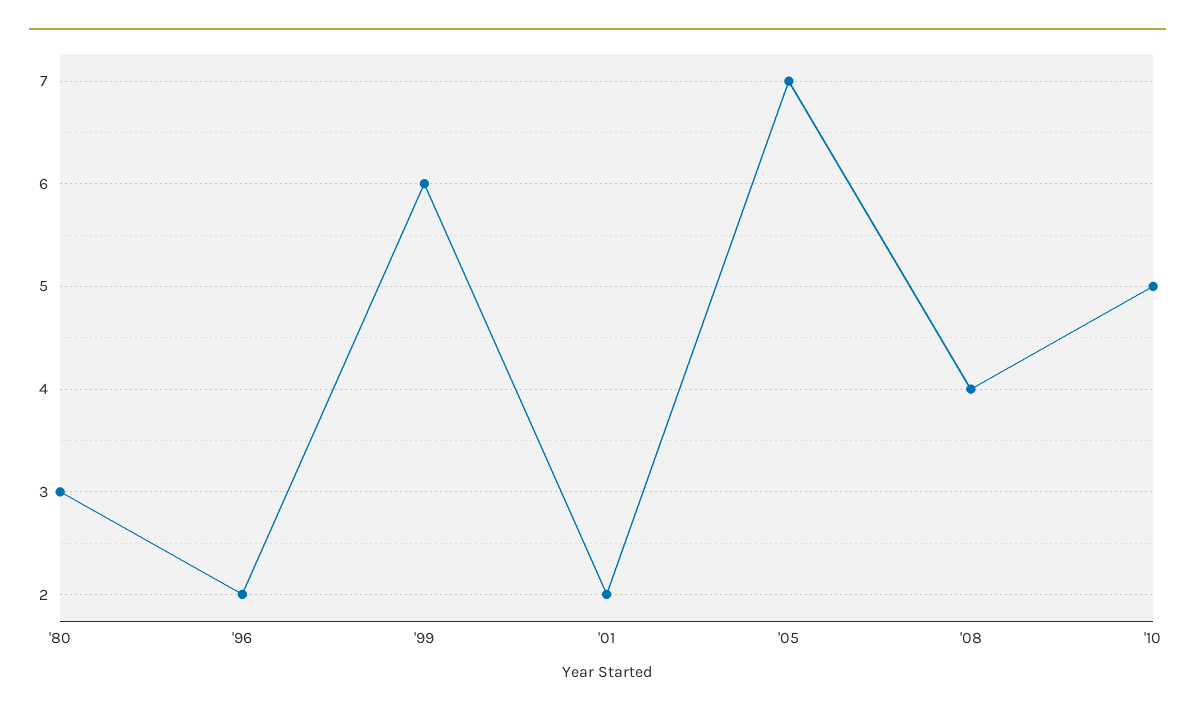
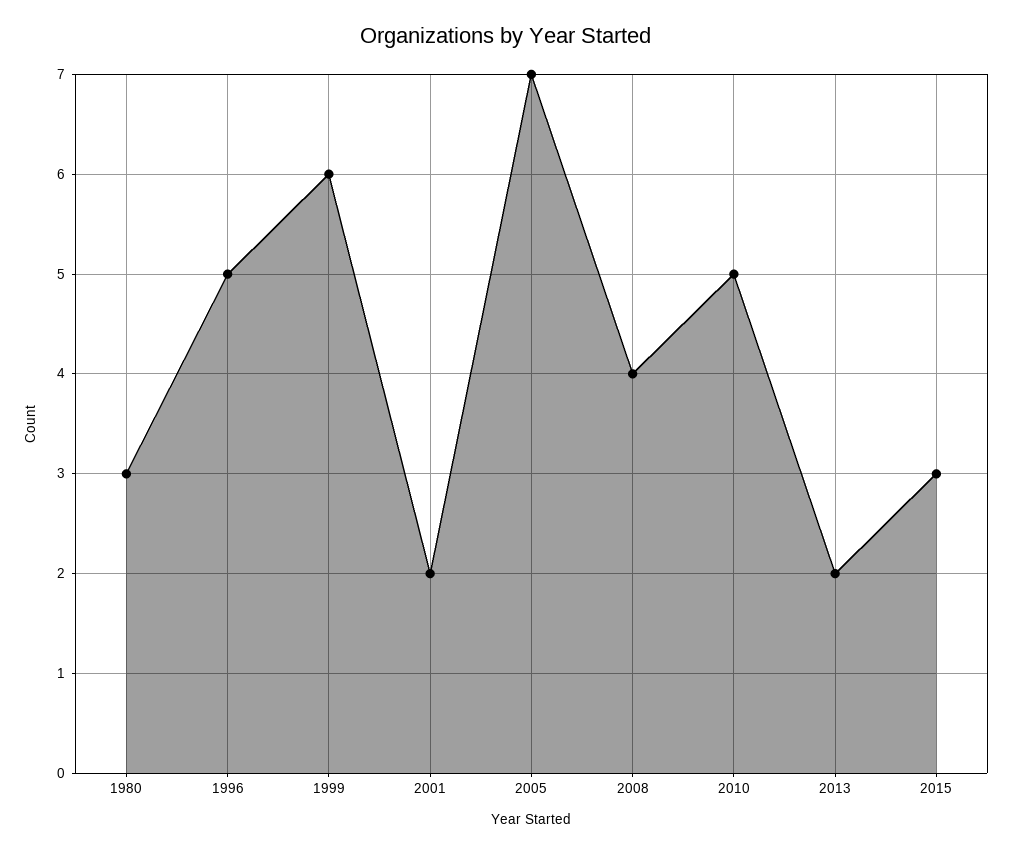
'96: 2 -> 5
2013: none -> 2
2015: none -> 3

